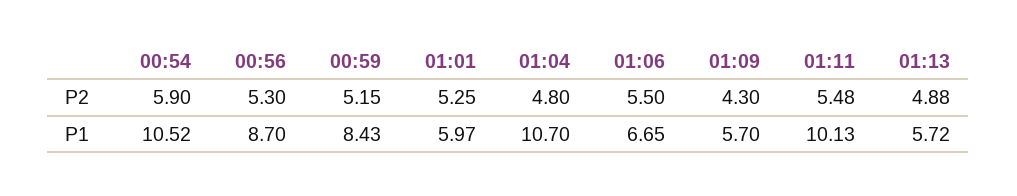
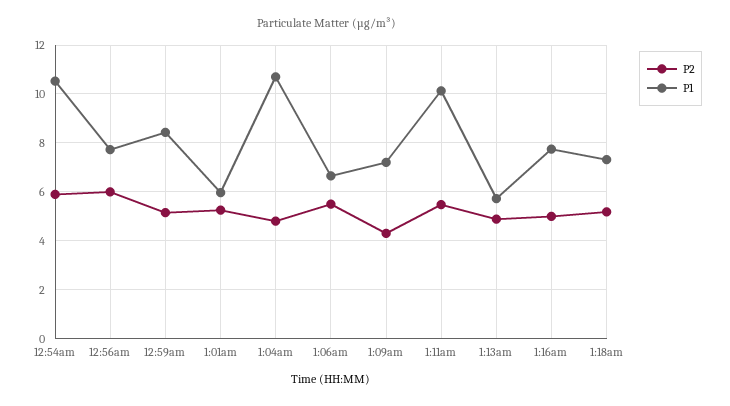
P2, 00:56: 5.3 -> 6
P1, 00:56: 8.7 -> 7.75
P1, 01:09: 5.7 -> 7.25
P2, 1:16am: none -> 5
P1, 1:16am: none -> 7.75
P2, 1:18am: none -> 5.25
P1, 1:18am: none -> 7.25

